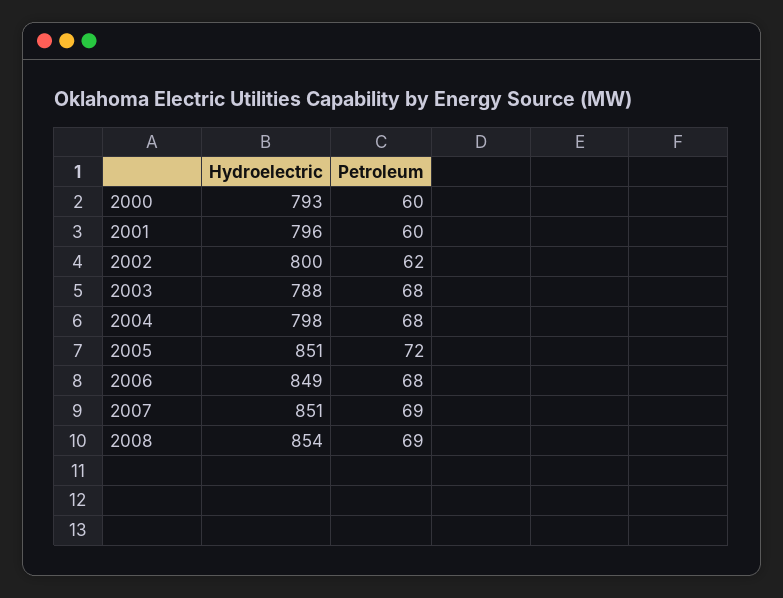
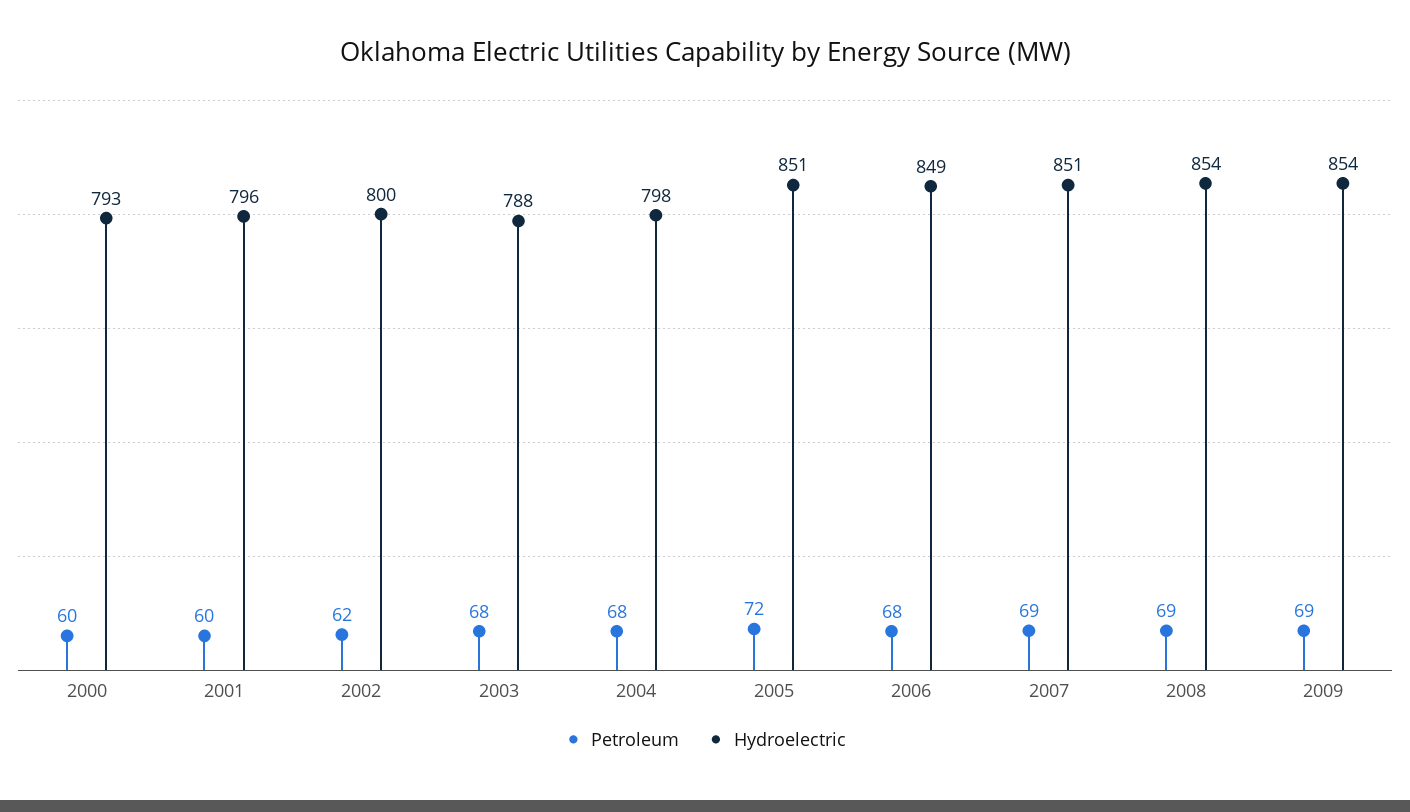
Petroleum, 2009: none -> 69
Hydroelectric, 2009: none -> 854

